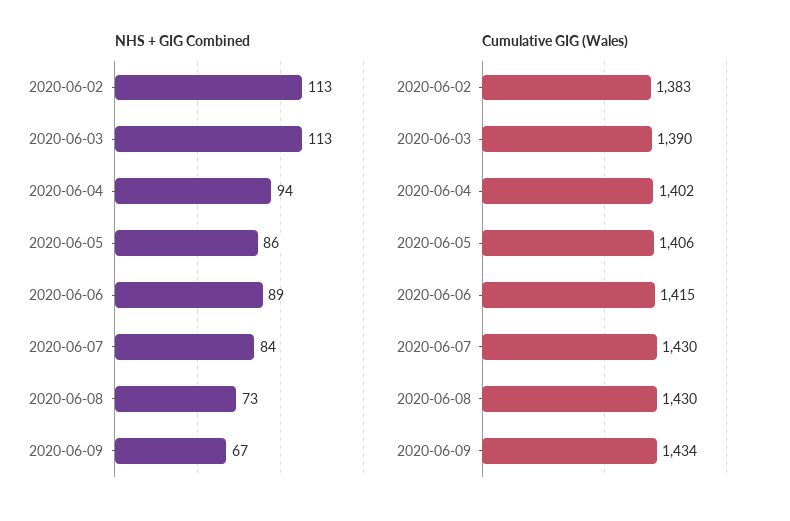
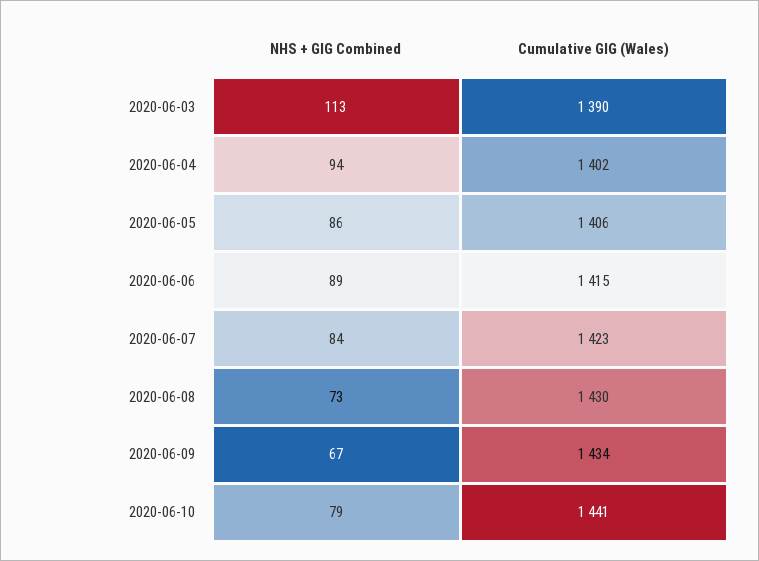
NHS + GIG Combined, 2020-06-02: 113 -> none
Cumulative GIG (Wales), 2020-06-02: 1383 -> none
Cumulative GIG (Wales), 2020-06-07: 1430 -> 1423
NHS + GIG Combined, 2020-06-10: none -> 79
Cumulative GIG (Wales), 2020-06-10: none -> 1441

